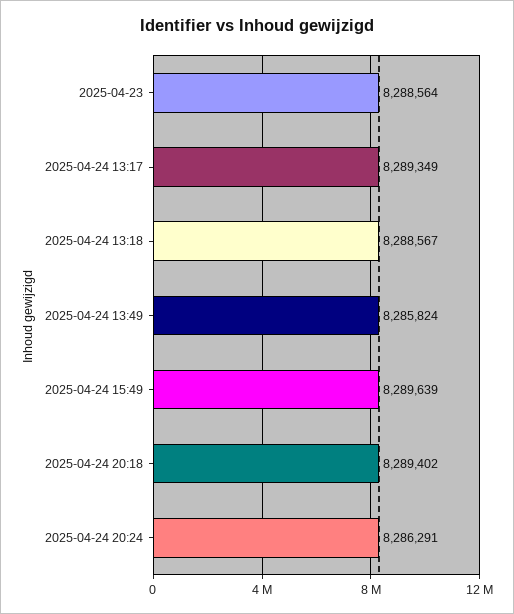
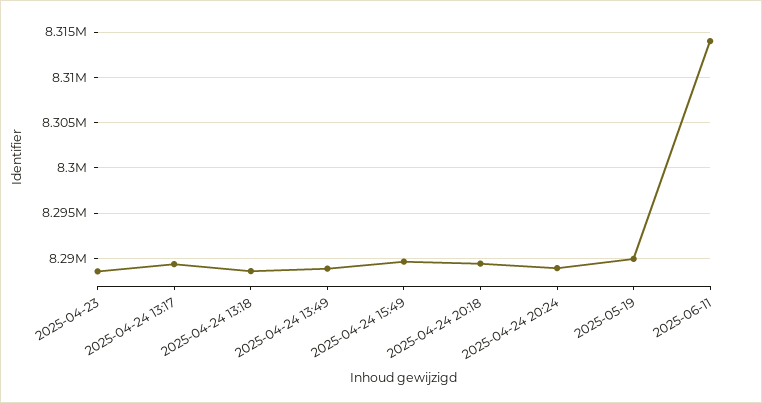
2025-04-24 13:49: 8285824 -> 8289000
2025-04-24 20:24: 8286291 -> 8289000
2025-05-19: none -> 8290000
2025-06-11: none -> 8314000

